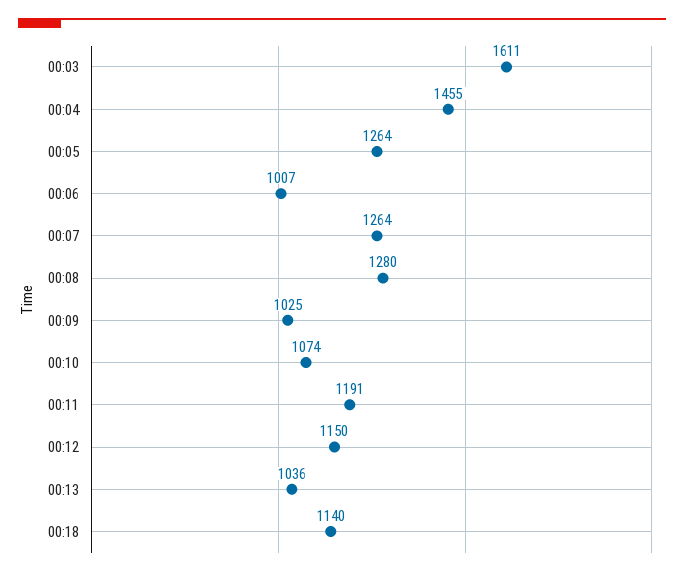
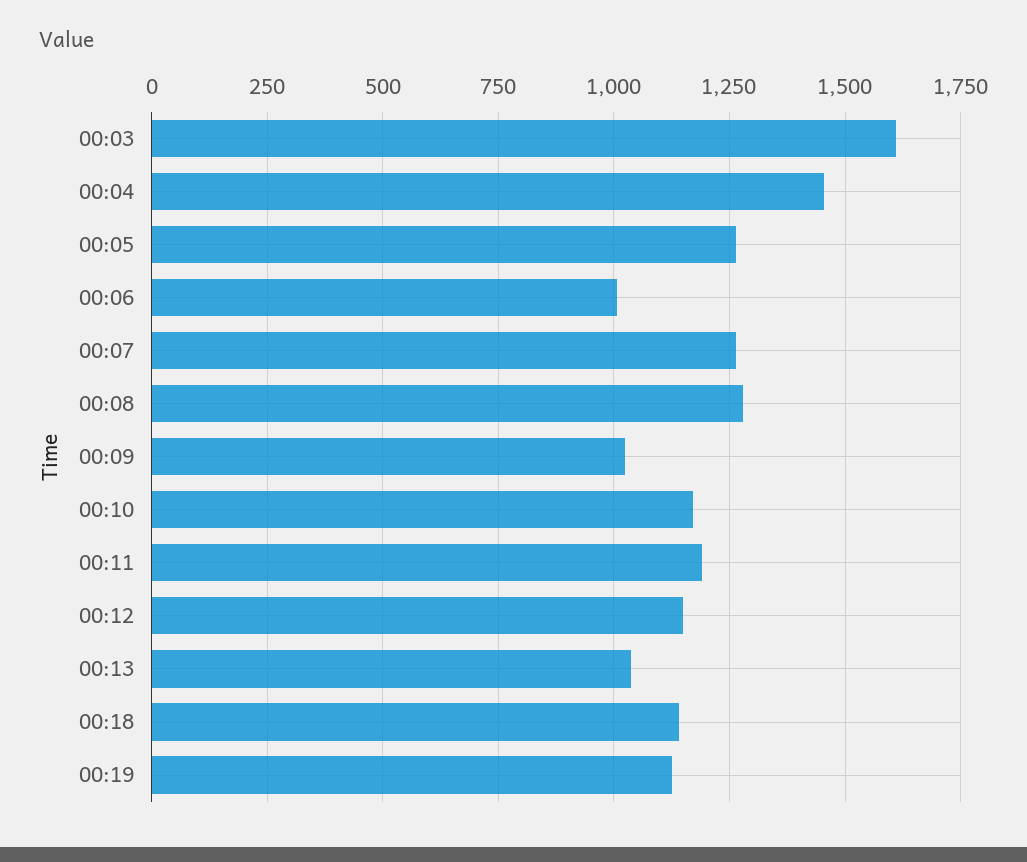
00:10: 1074 -> 1175
00:19: none -> 1125

